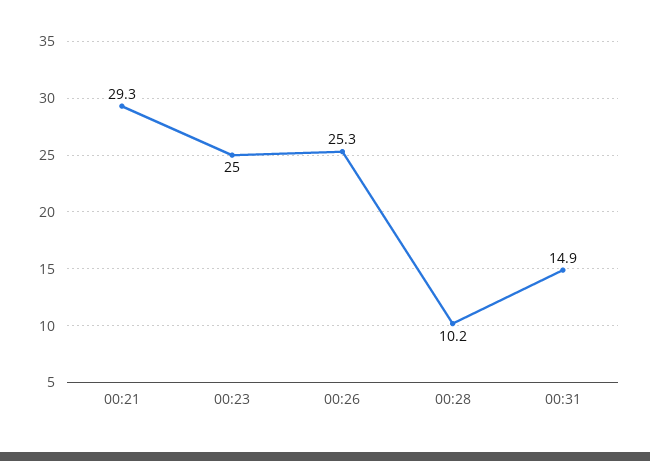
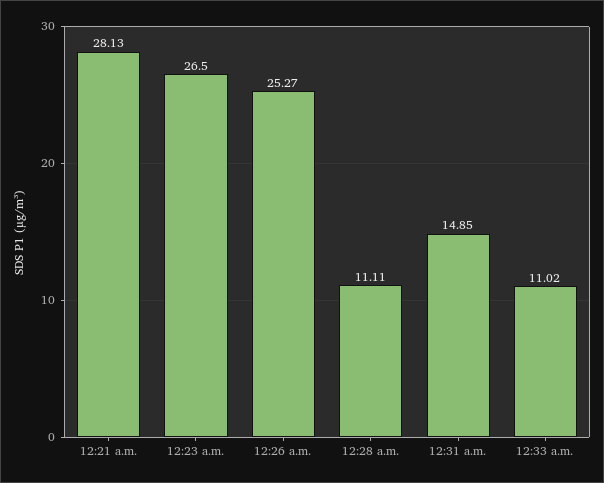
00:21: 29.3 -> 28.13
00:23: 25 -> 26.5
00:28: 10.2 -> 11.11
12:33 a.m.: none -> 11.02

